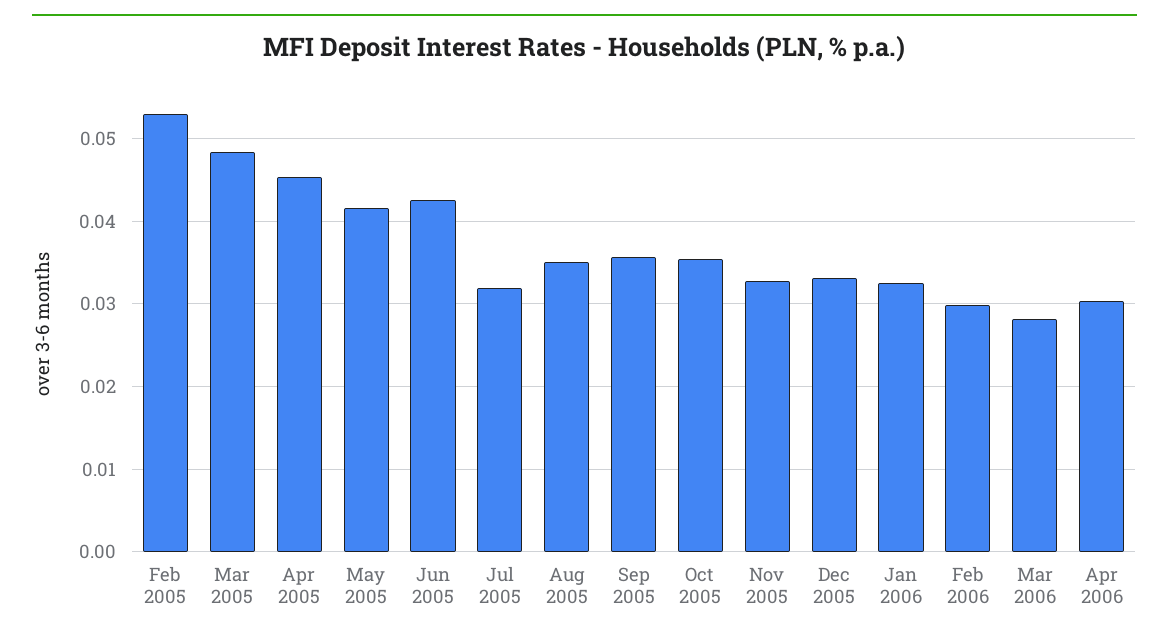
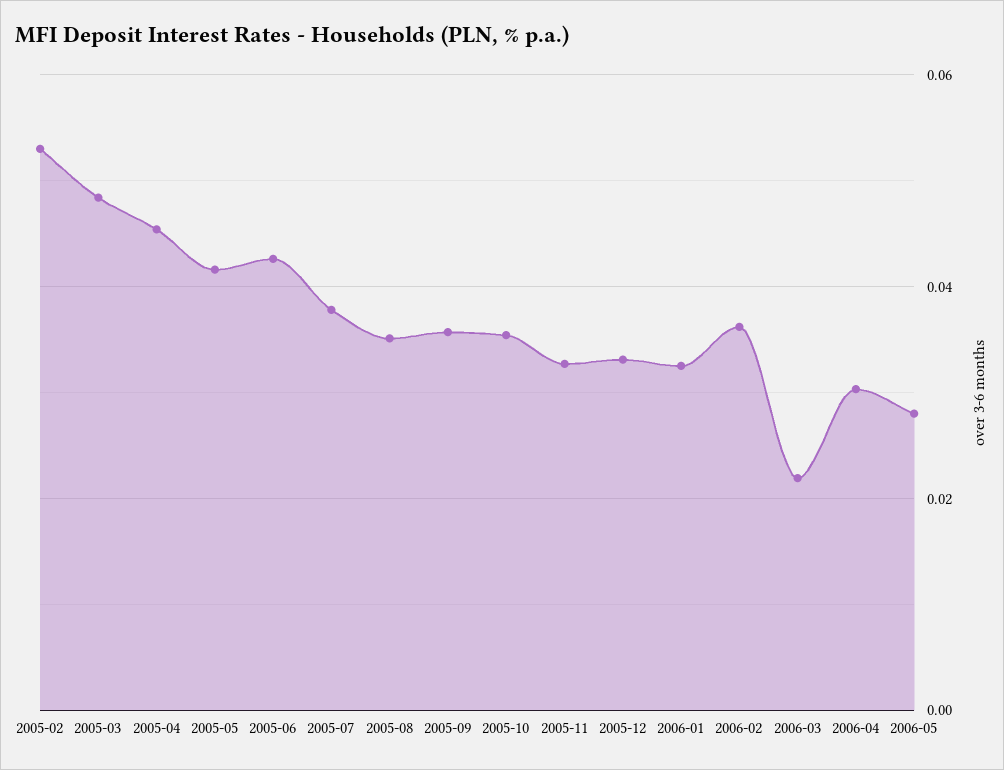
Jul 2005: 0.032 -> 0.038
Feb 2006: 0.03 -> 0.036
Mar 2006: 0.028 -> 0.022
2006-05: none -> 0.028

